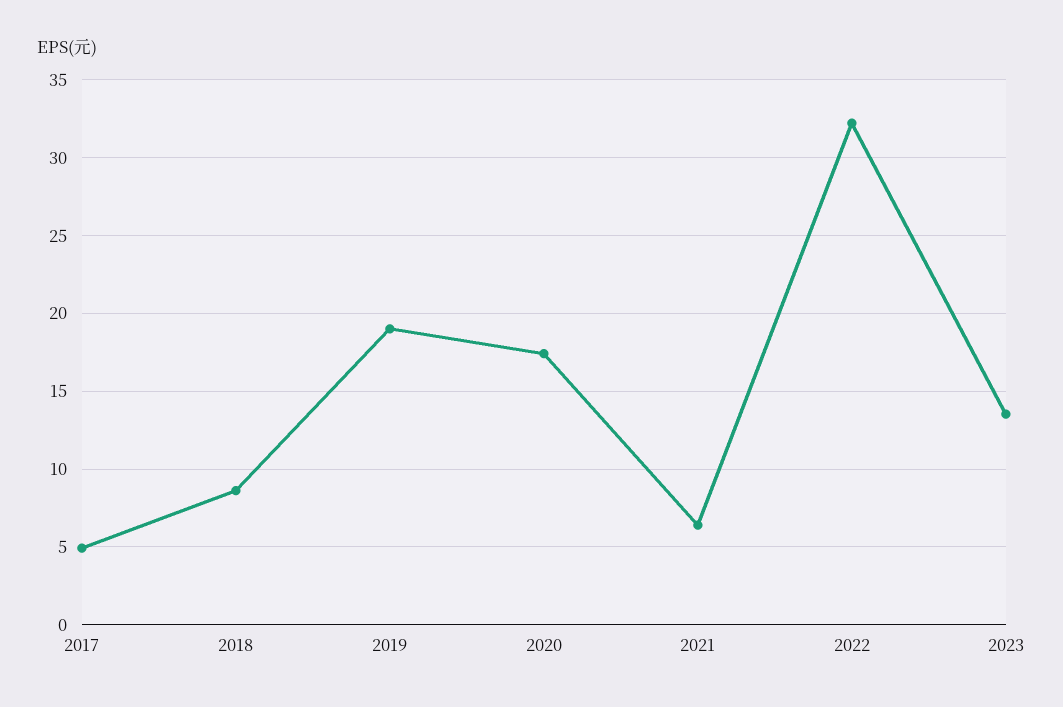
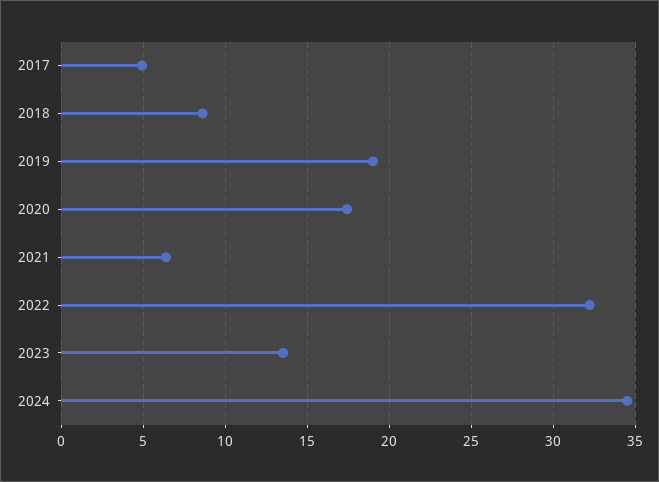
2024: none -> 34.5

